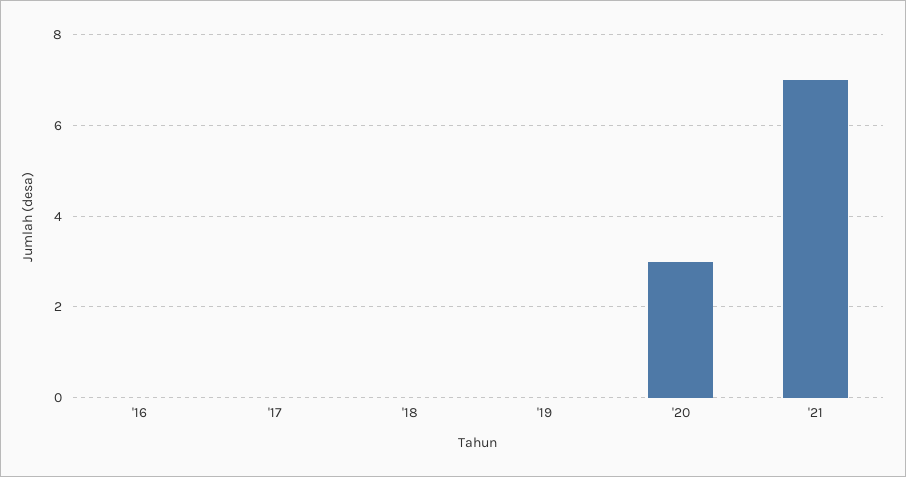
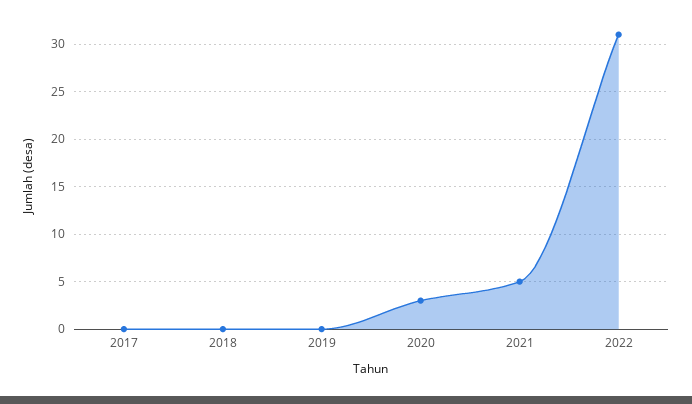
'16: 0 -> none
'21: 7 -> 5
2022: none -> 31

